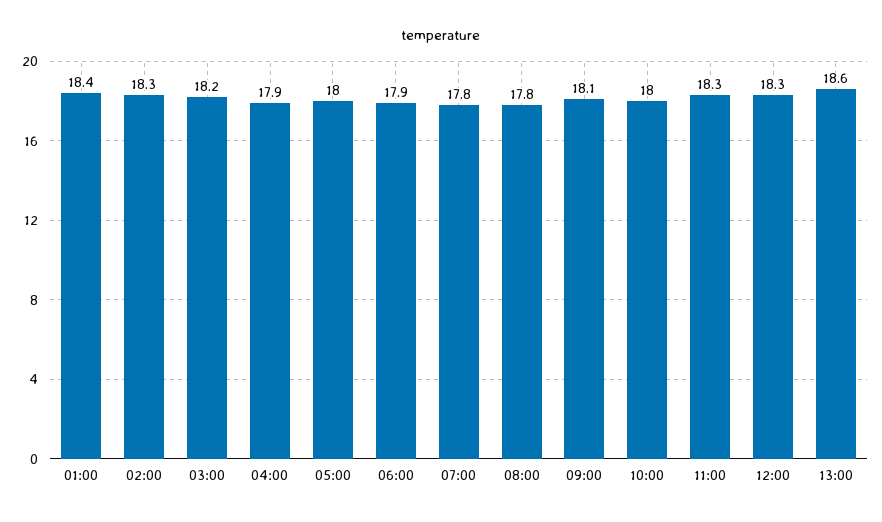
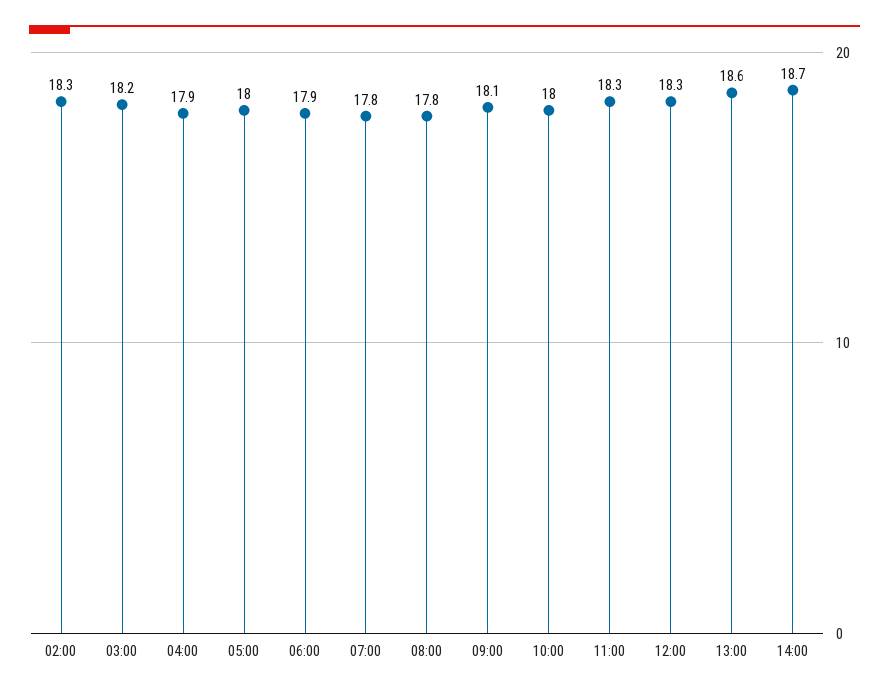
01:00: 18.4 -> none
14:00: none -> 18.7

